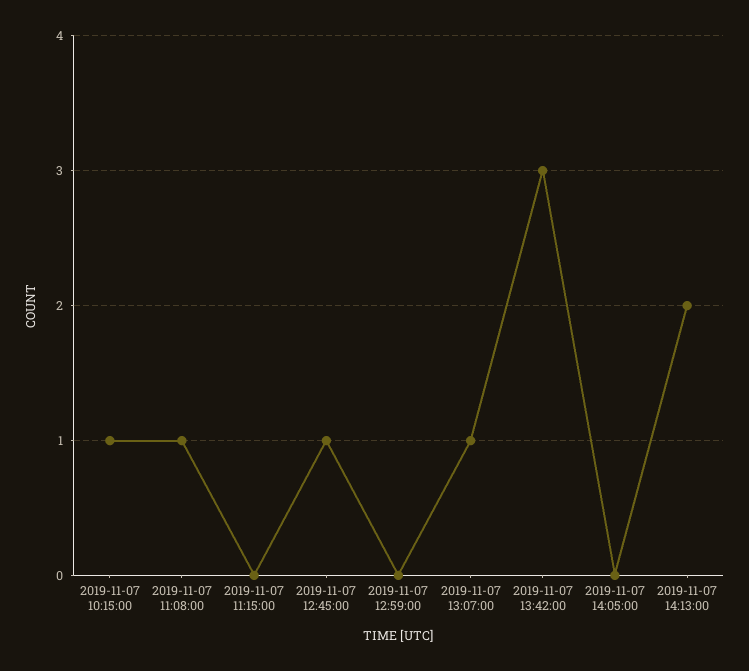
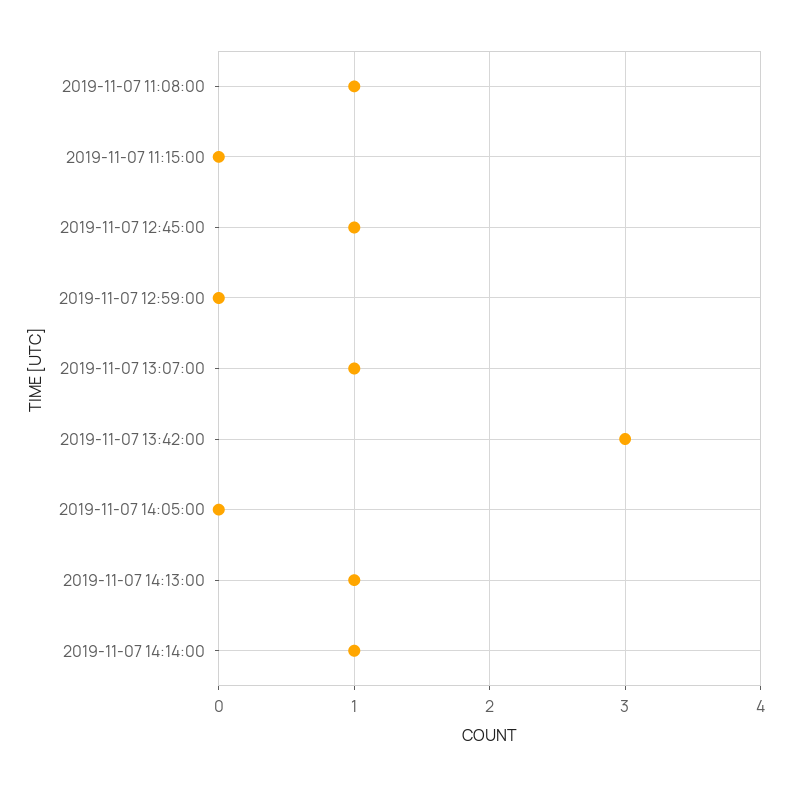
2019-11-07 10:15:00: 1 -> none
2019-11-07 14:13:00: 2 -> 1
2019-11-07 14:14:00: none -> 1

